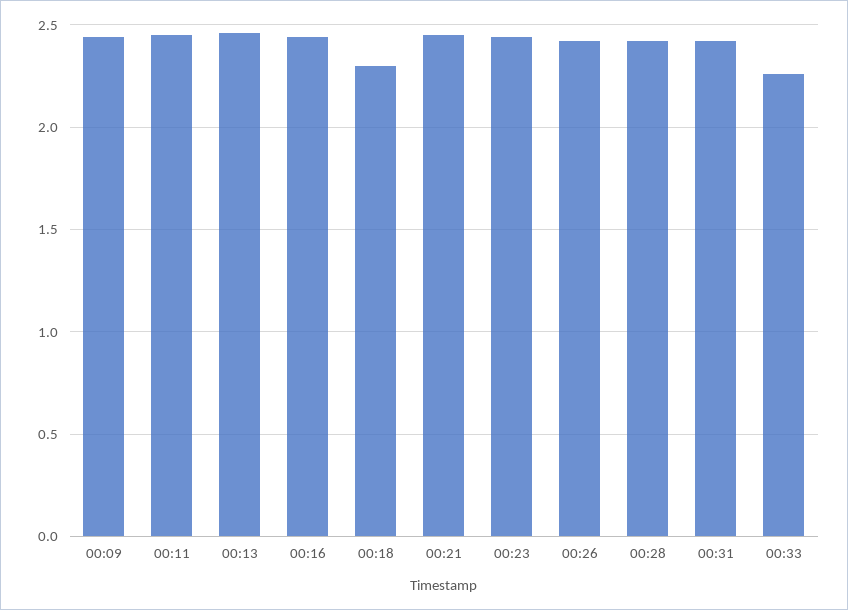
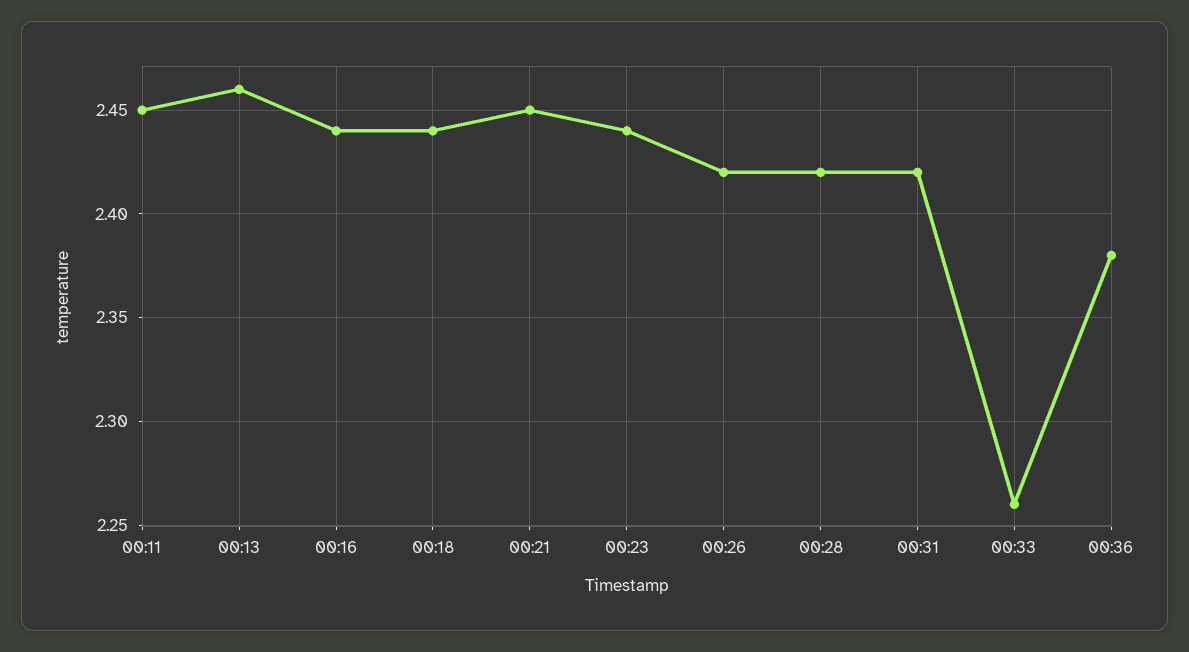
00:09: 2.45 -> none
00:18: 2.3 -> 2.44
00:36: none -> 2.38

